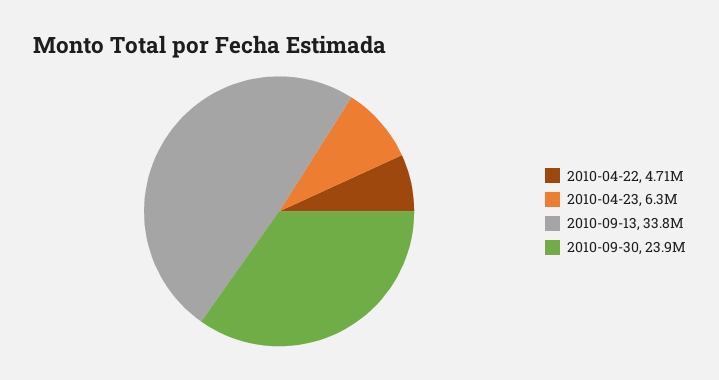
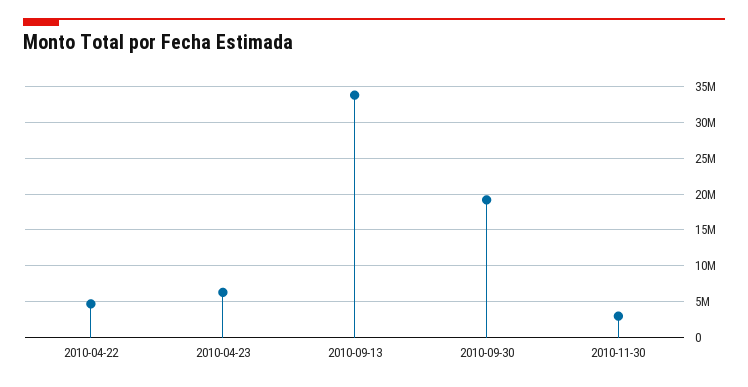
2010-09-30: 23900000 -> 19000000
2010-11-30: none -> 3000000

